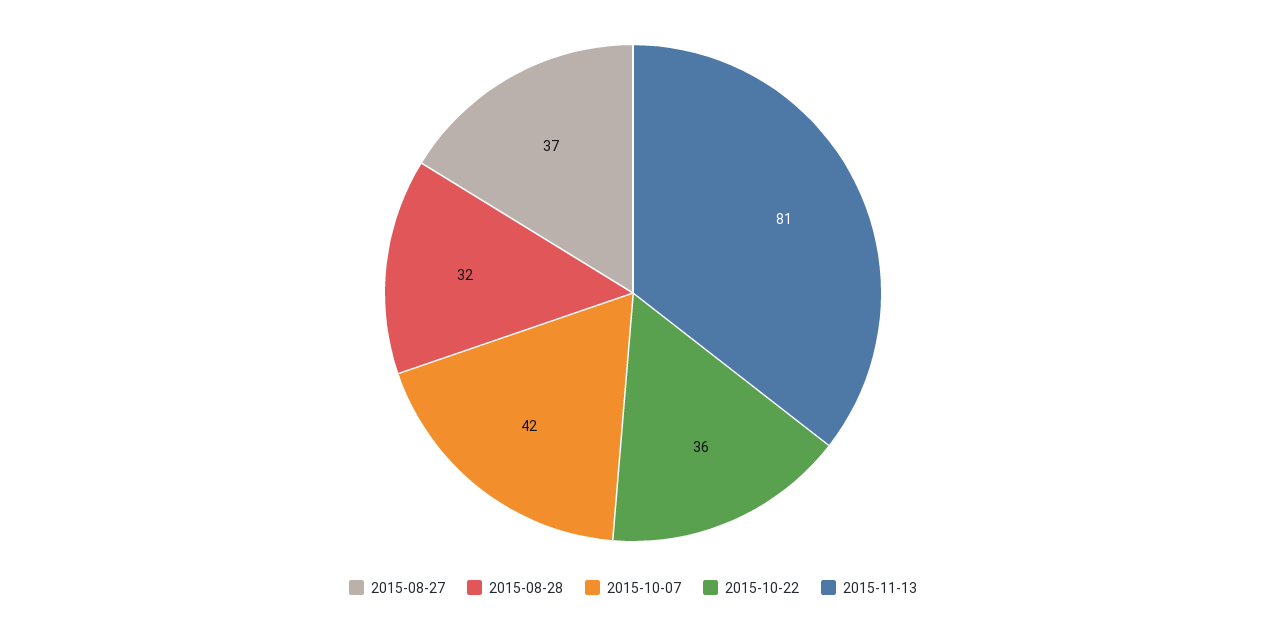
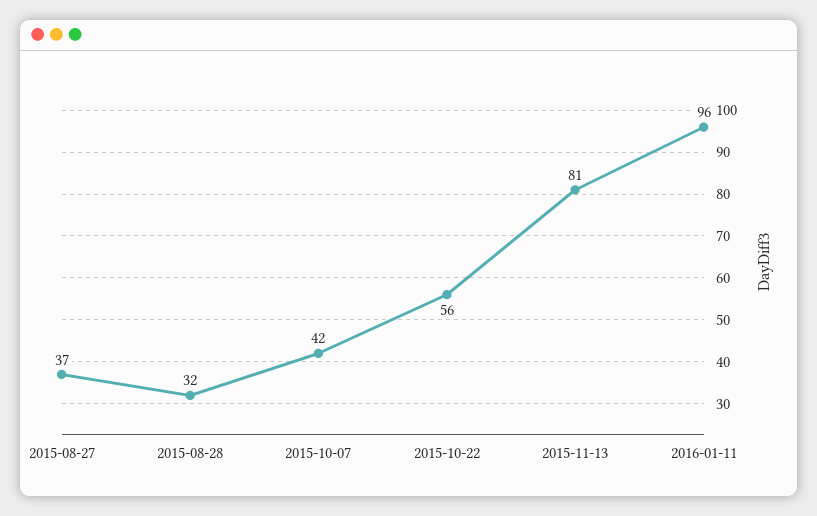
2015-10-22: 36 -> 56
2016-01-11: none -> 96

